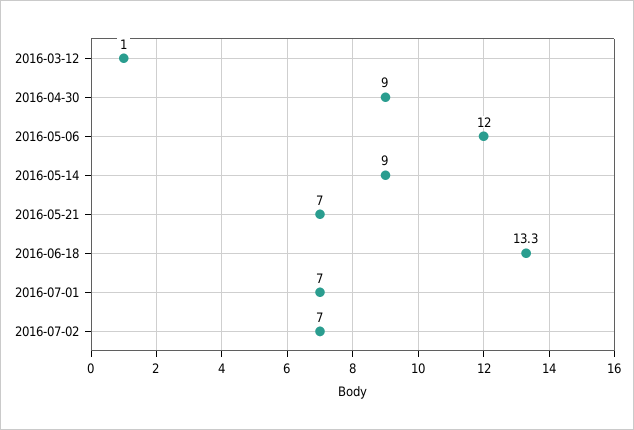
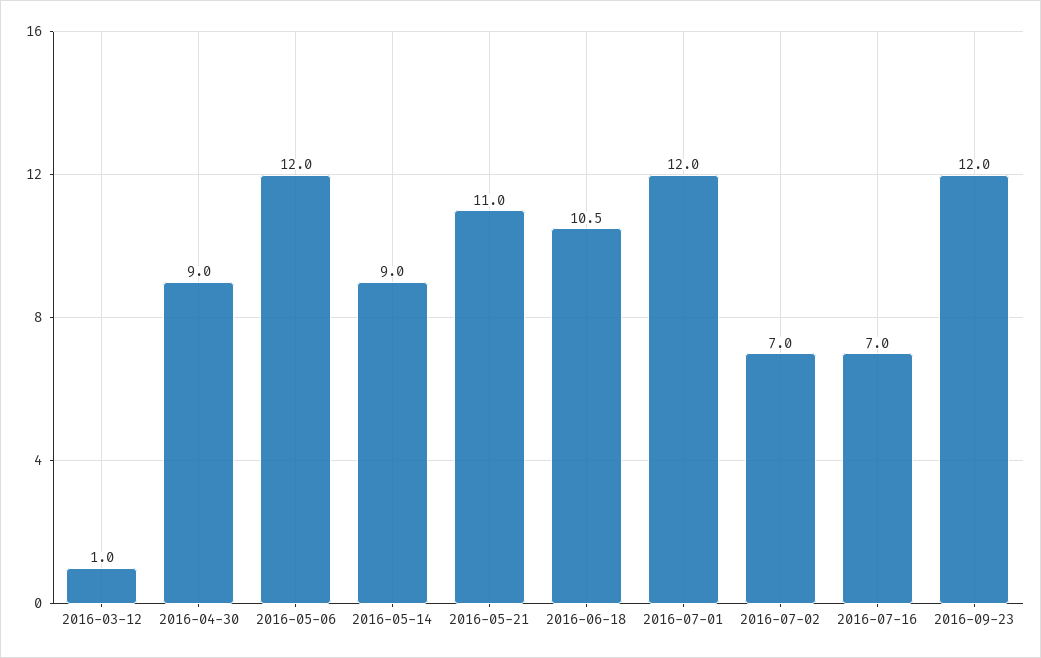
2016-05-21: 7 -> 11
2016-06-18: 13.3 -> 10.5
2016-07-01: 7 -> 12
2016-07-16: none -> 7
2016-09-23: none -> 12

